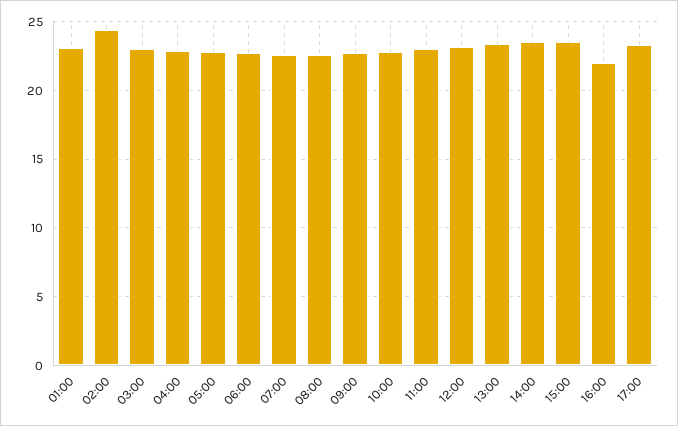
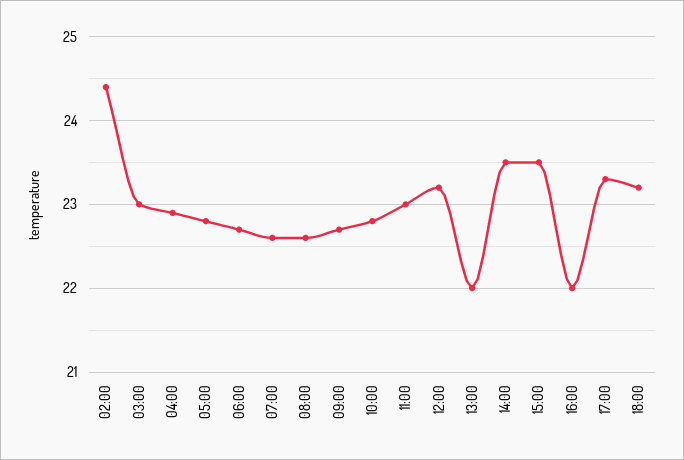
01:00: 23 -> none
13:00: 23.5 -> 22
18:00: none -> 23.2

